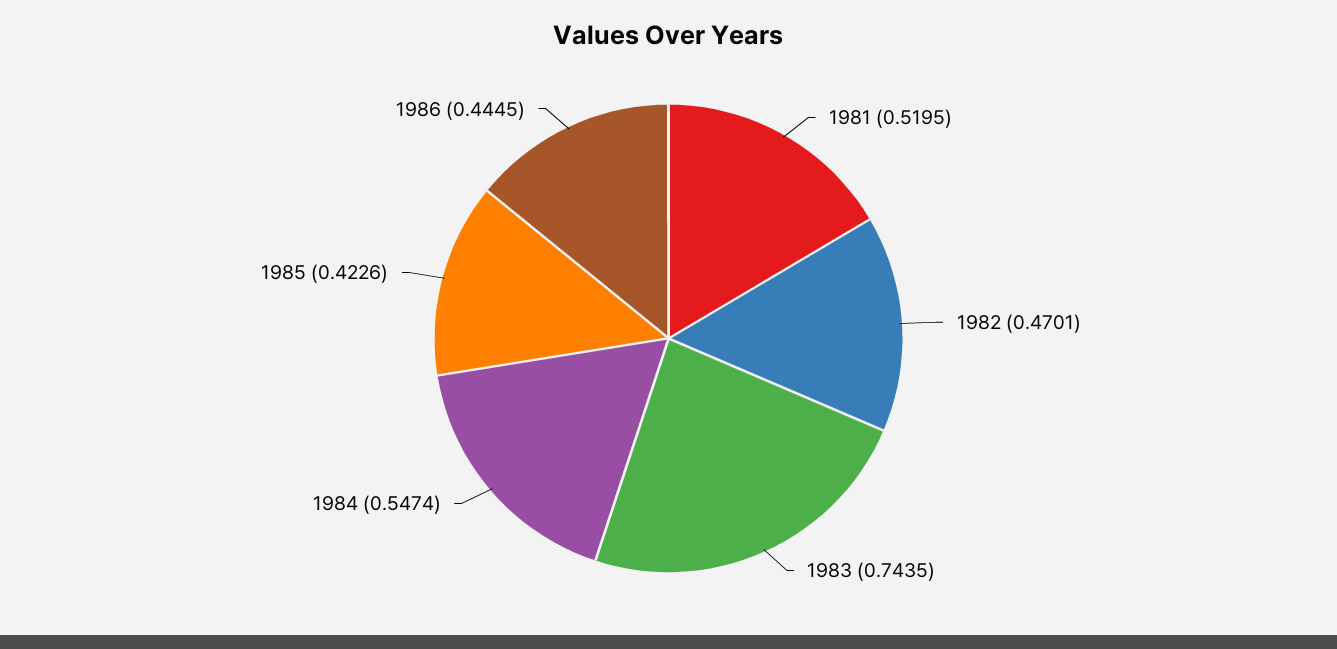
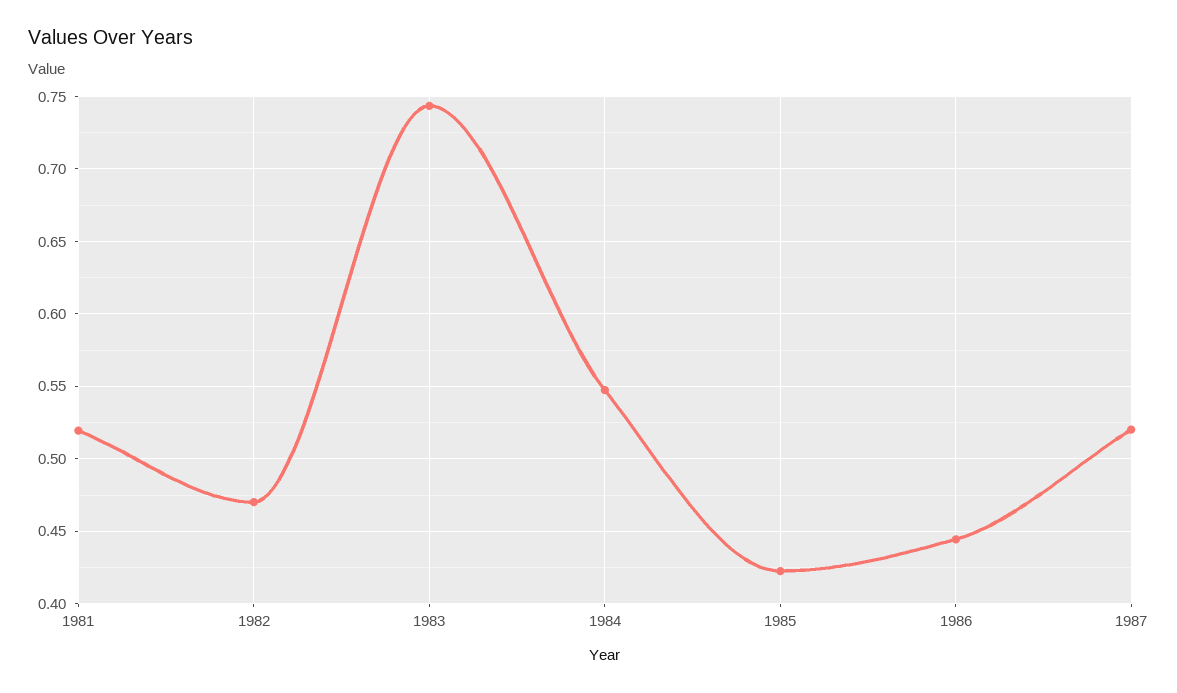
1987: none -> 0.52

